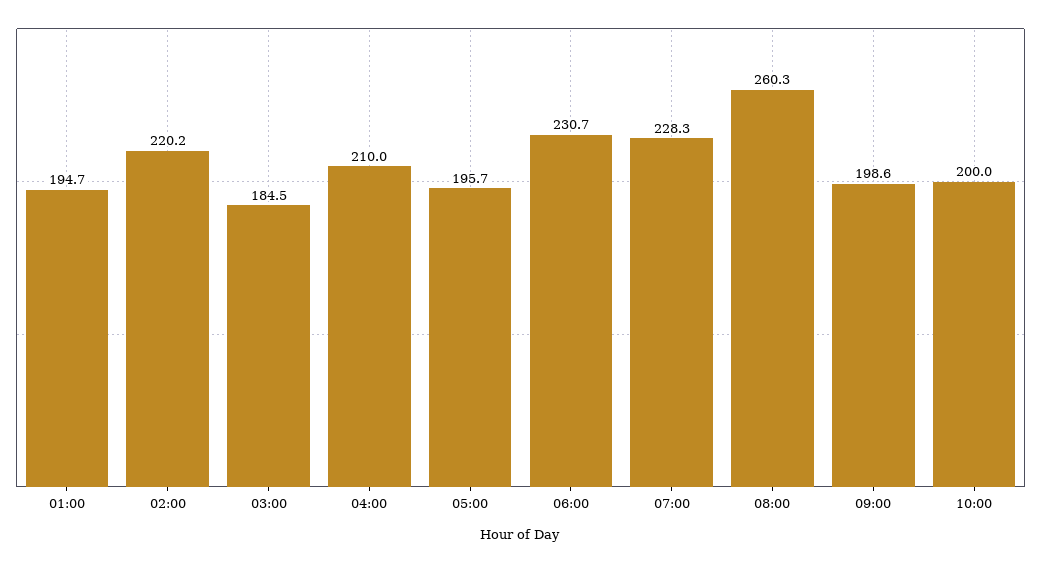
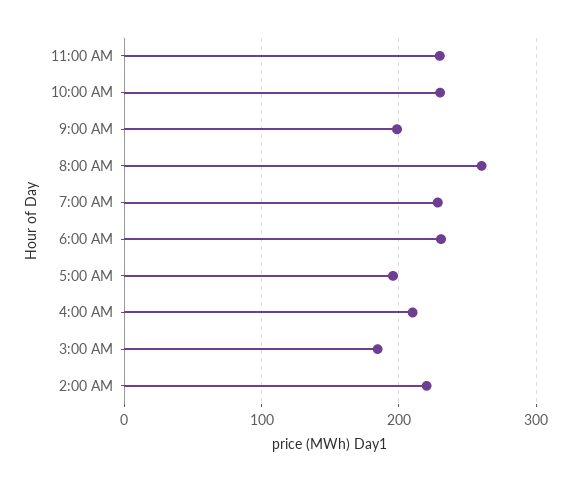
01:00: 194.7 -> none
10:00: 200 -> 230
11:00 AM: none -> 230

